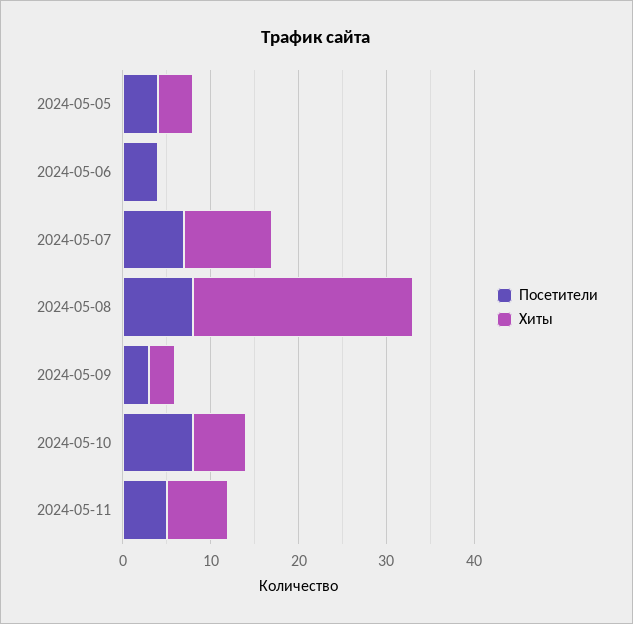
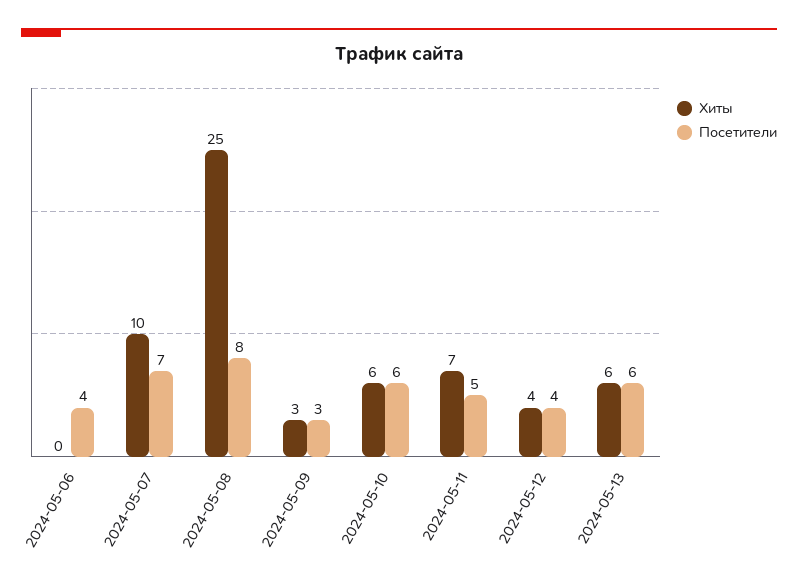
Посетители, 2024-05-05: 4 -> none
Хиты, 2024-05-05: 4 -> none
Посетители, 2024-05-10: 8 -> 6
Хиты, 2024-05-12: none -> 4
Посетители, 2024-05-12: none -> 4
Хиты, 2024-05-13: none -> 6
Посетители, 2024-05-13: none -> 6

